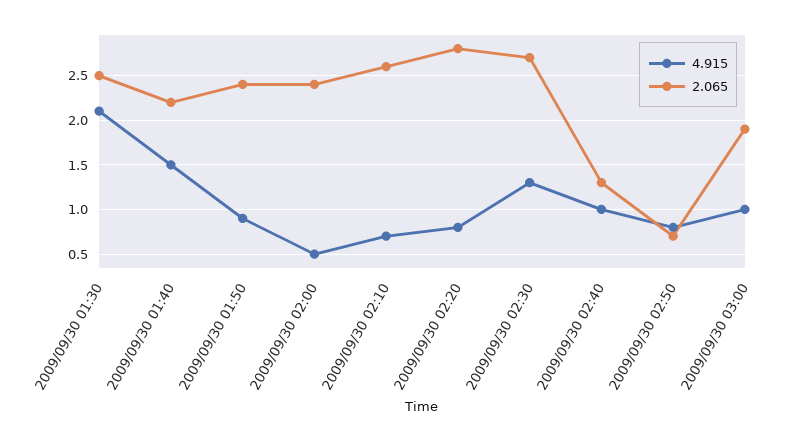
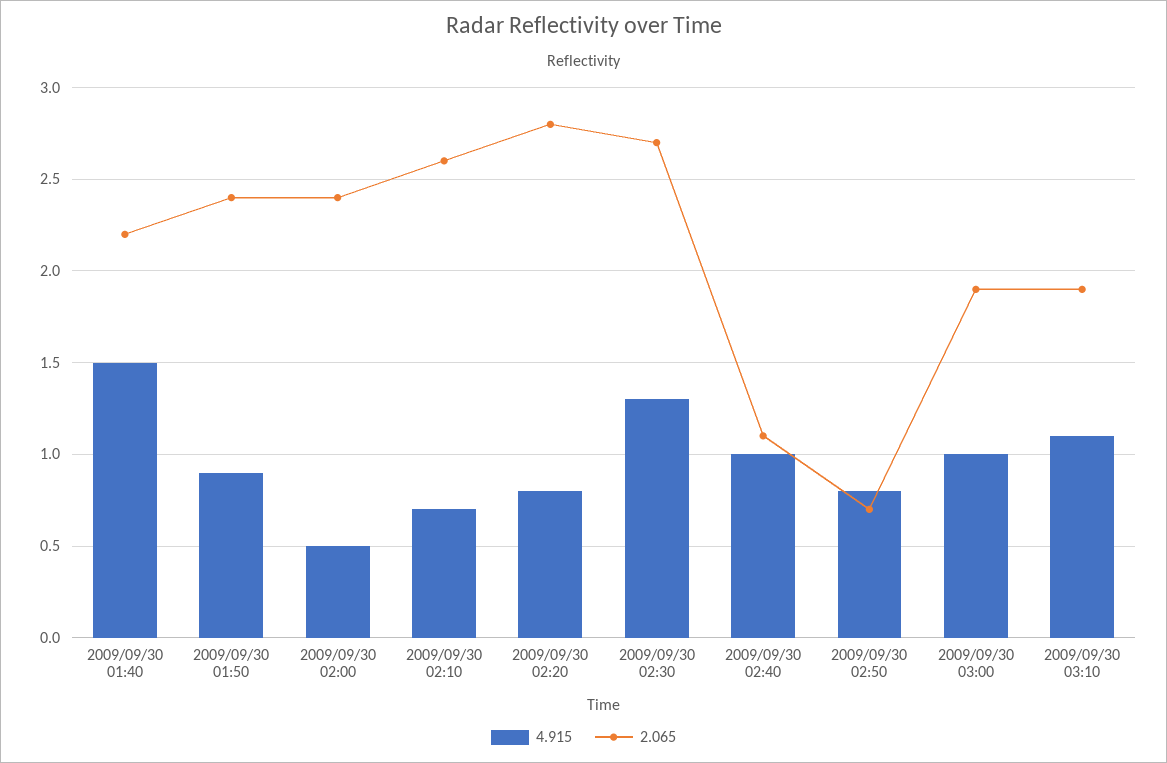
4.915, 2009/09/30 01:30: 2.1 -> none
2.065, 2009/09/30 01:30: 2.5 -> none
2.065, 2009/09/30 02:40: 1.3 -> 1.1
4.915, 2009/09/30 03:10: none -> 1.1
2.065, 2009/09/30 03:10: none -> 1.9

